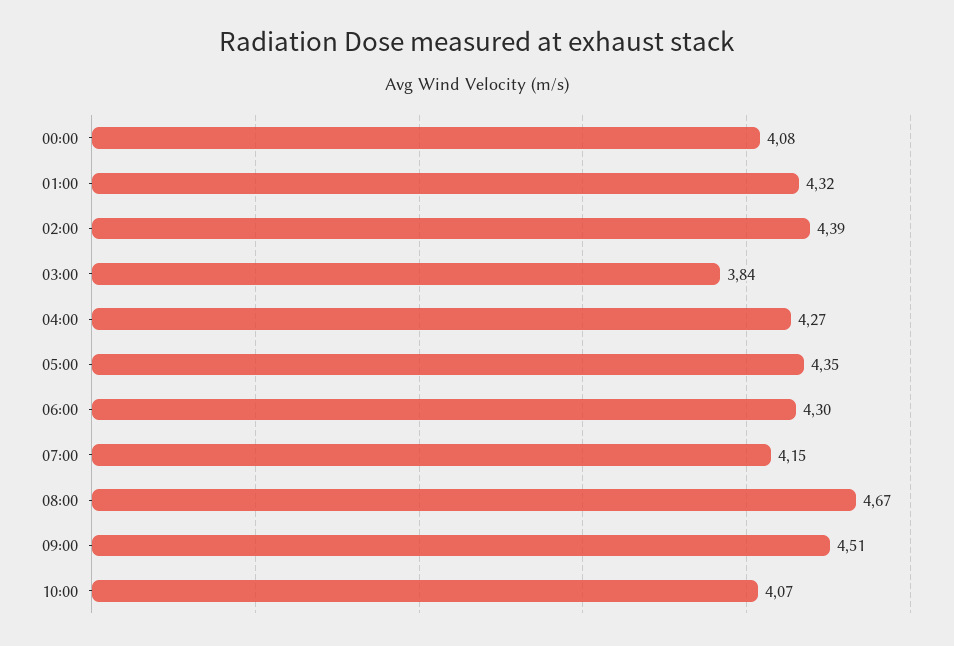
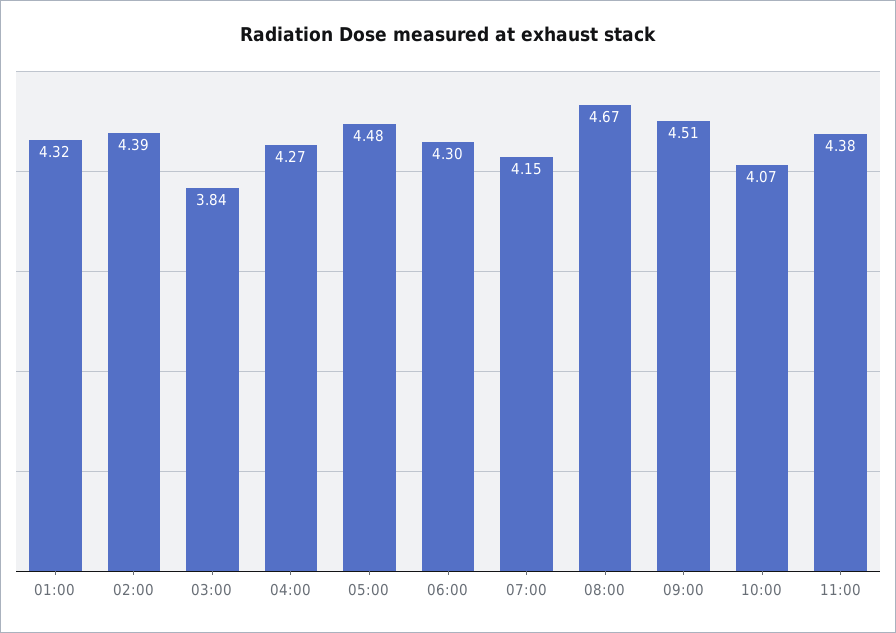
00:00: 4.08 -> none
05:00: 4.35 -> 4.48
11:00: none -> 4.38

